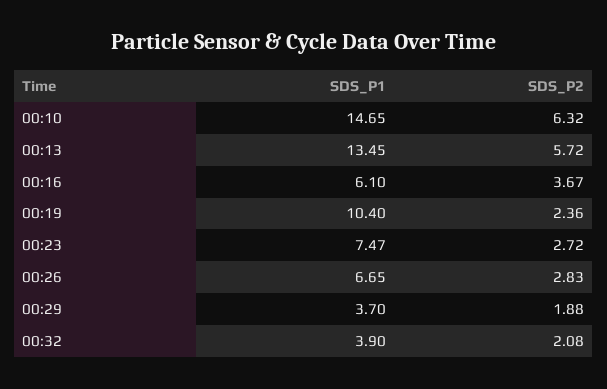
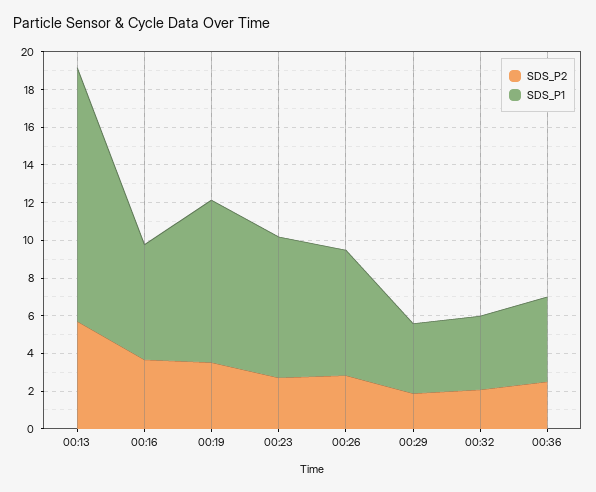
SDS_P1, 00:10: 14.65 -> none
SDS_P2, 00:10: 6.32 -> none
SDS_P1, 00:19: 10.4 -> 8.5
SDS_P2, 00:19: 2.36 -> 3.5
SDS_P2, 00:36: none -> 2.5
SDS_P1, 00:36: none -> 4.5

